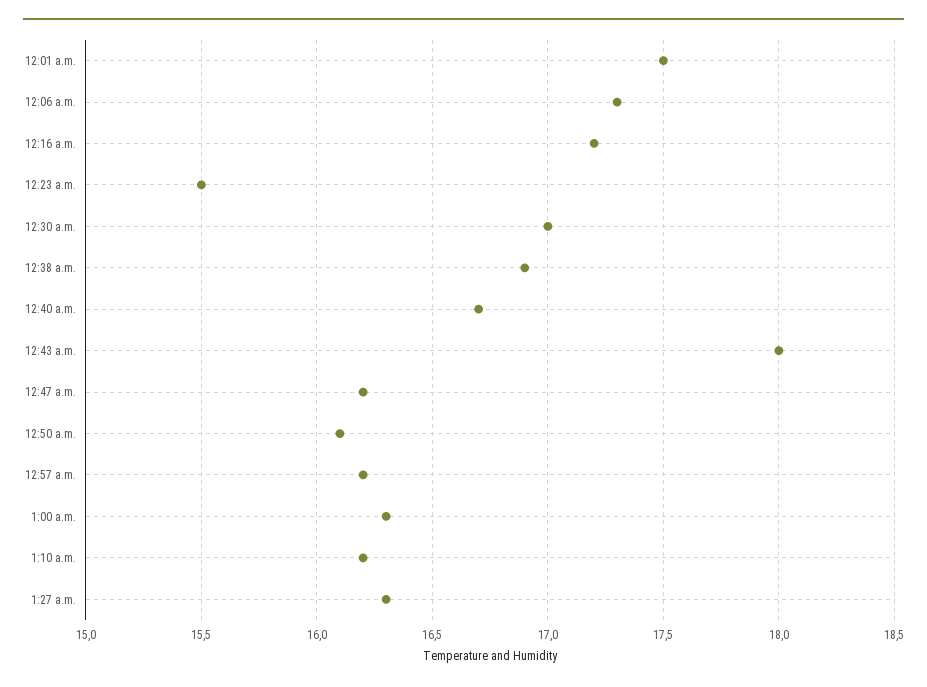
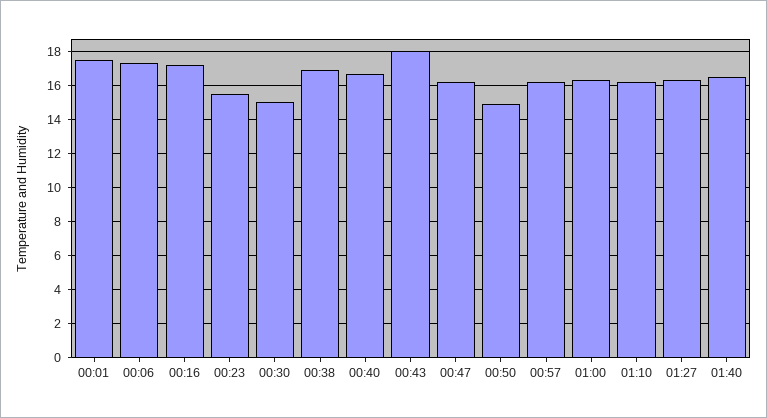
12:30 a.m.: 17 -> 15
12:50 a.m.: 16.1 -> 15
01:40: none -> 16.5

